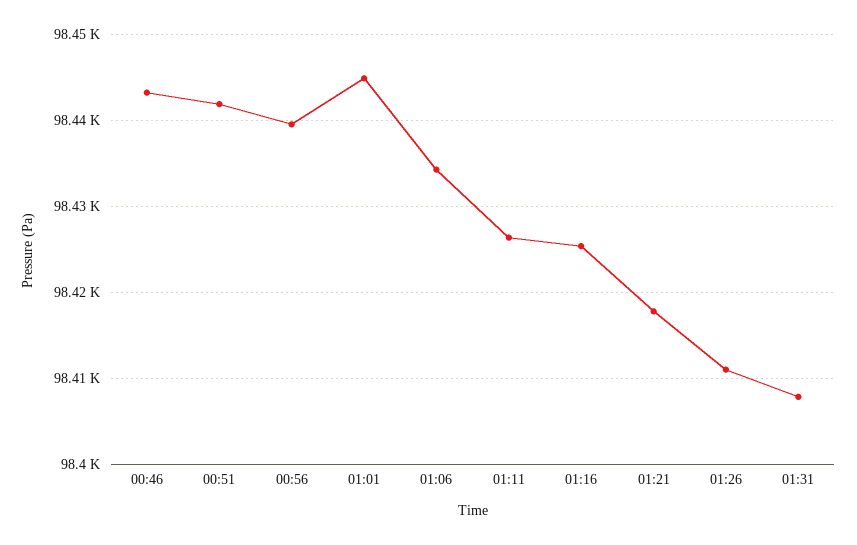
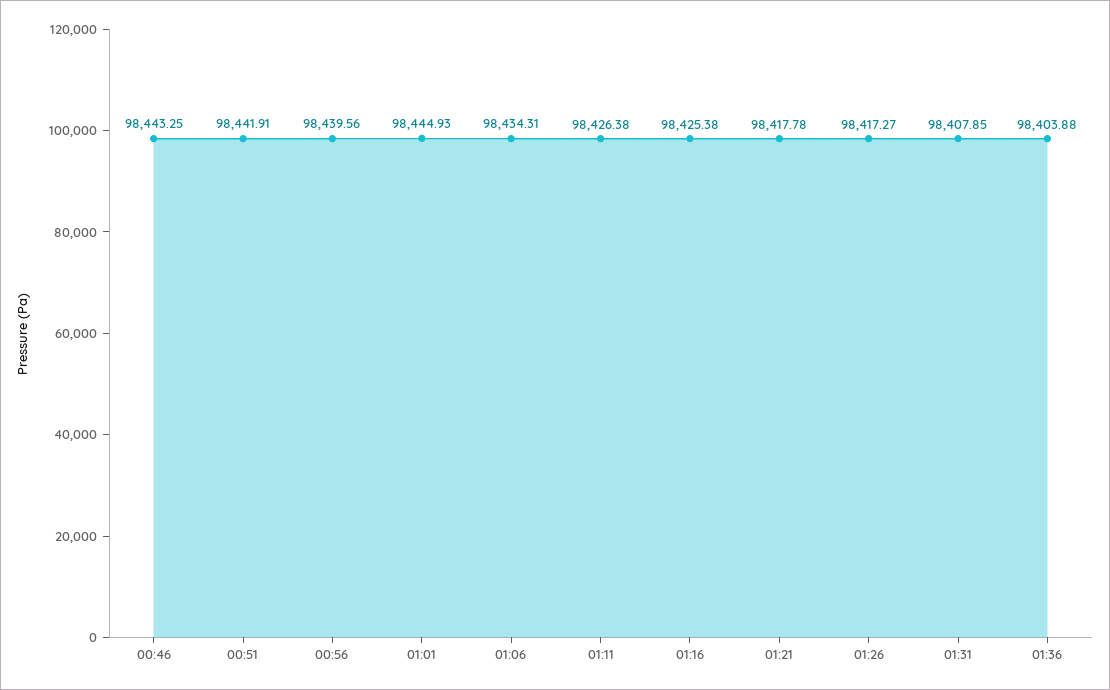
01:26: 98411 -> 98417.27
01:36: none -> 98403.88

